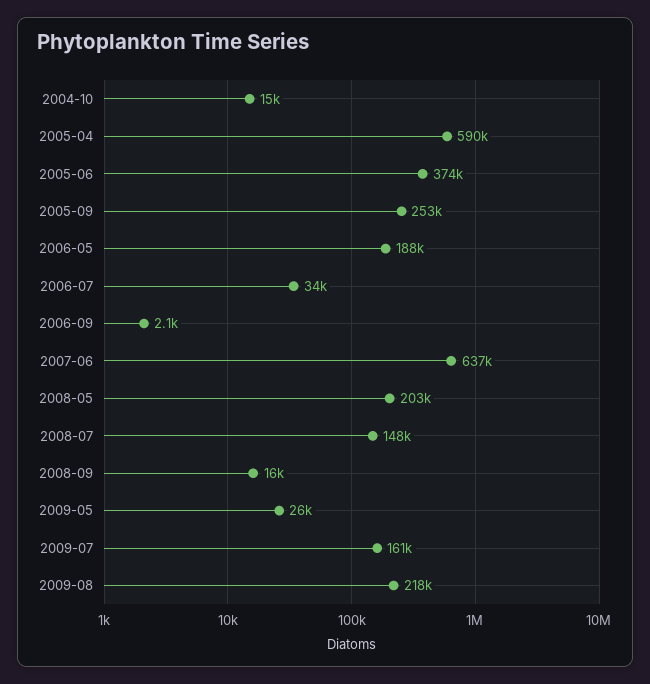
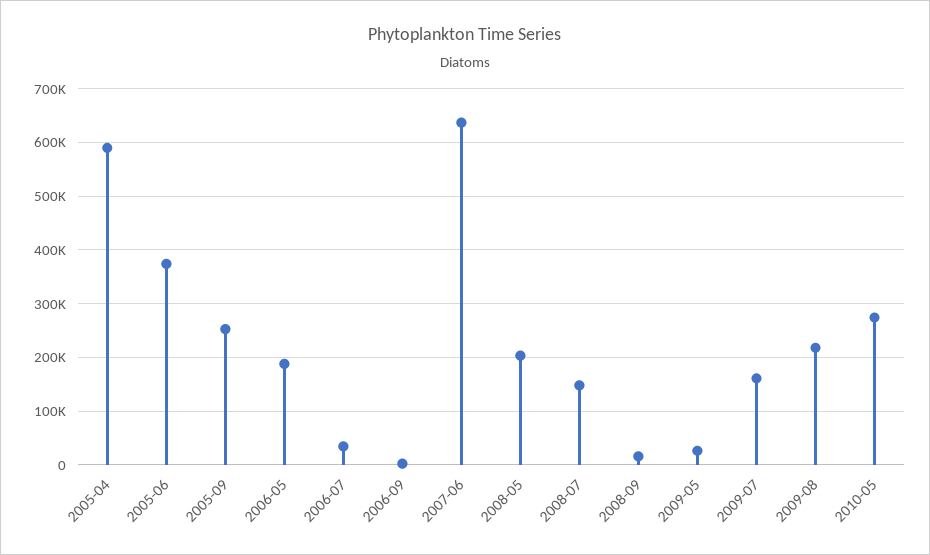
2004-10: 15000 -> none
2010-05: none -> 280000

